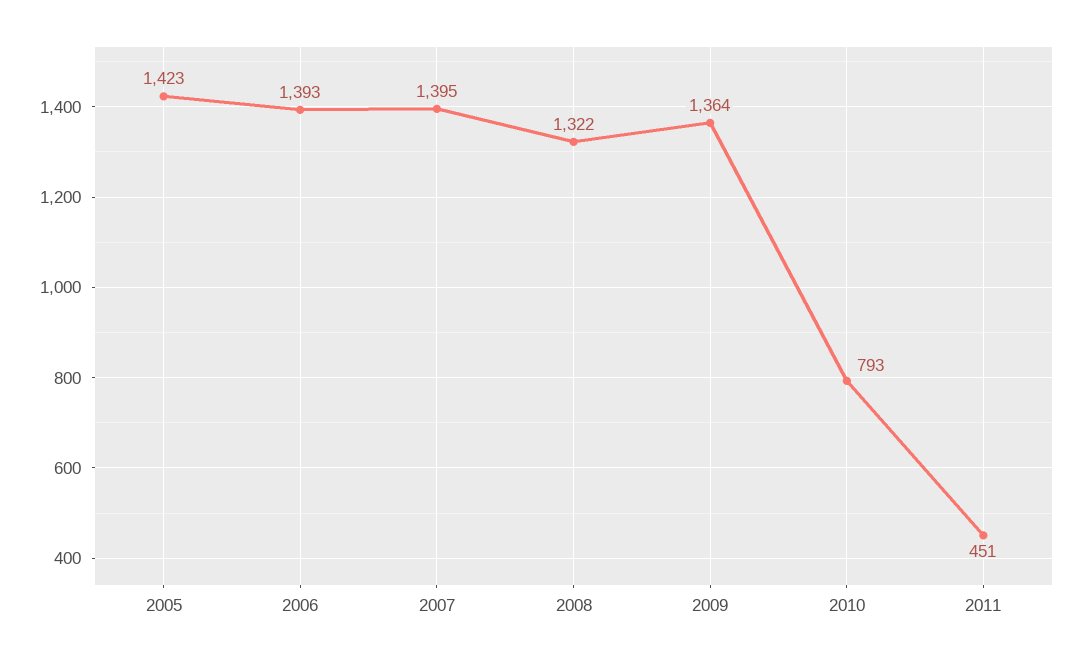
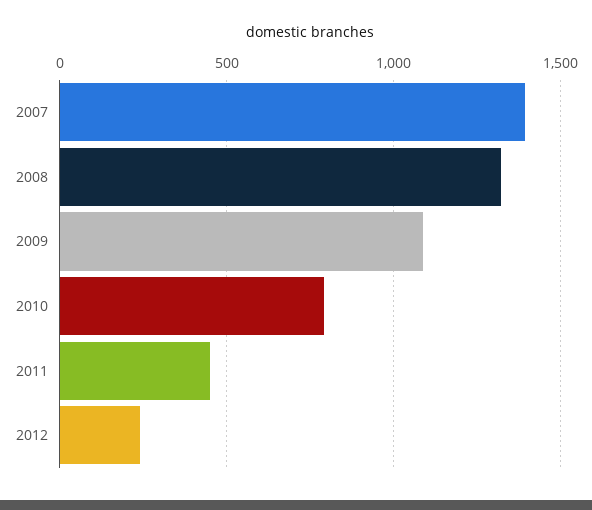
2005: 1423 -> none
2006: 1393 -> none
2009: 1364 -> 1100
2012: none -> 250

